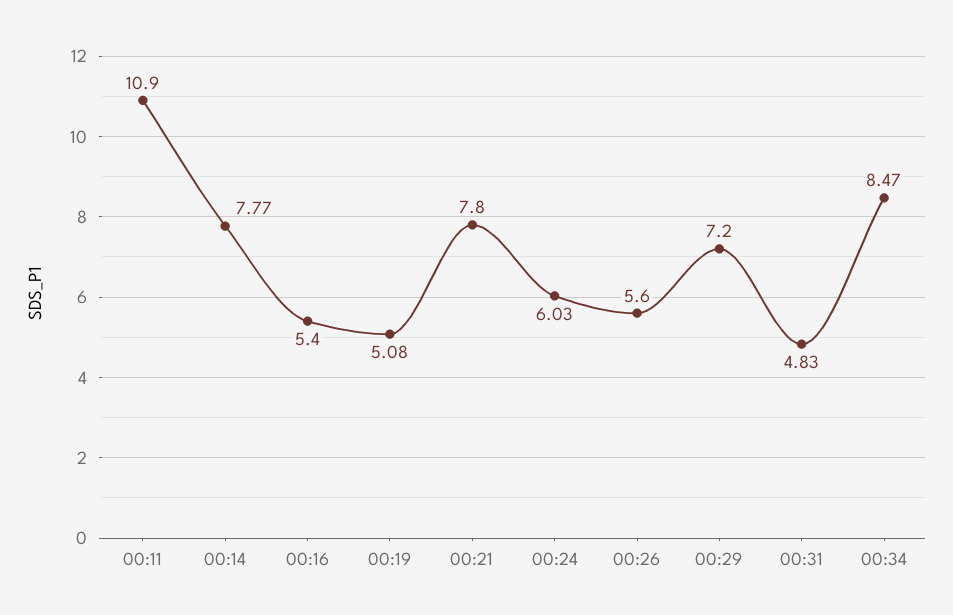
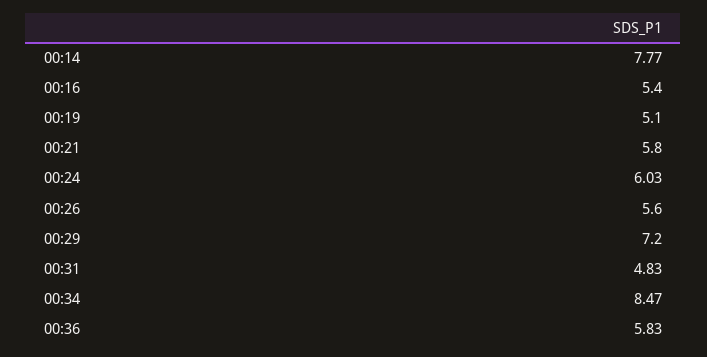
00:11: 10.9 -> none
00:19: 5.08 -> 5.1
00:21: 7.8 -> 5.8
00:36: none -> 5.83

